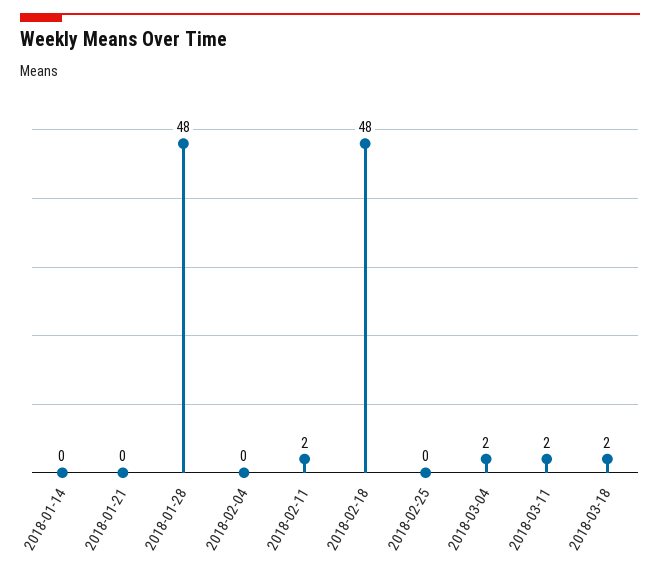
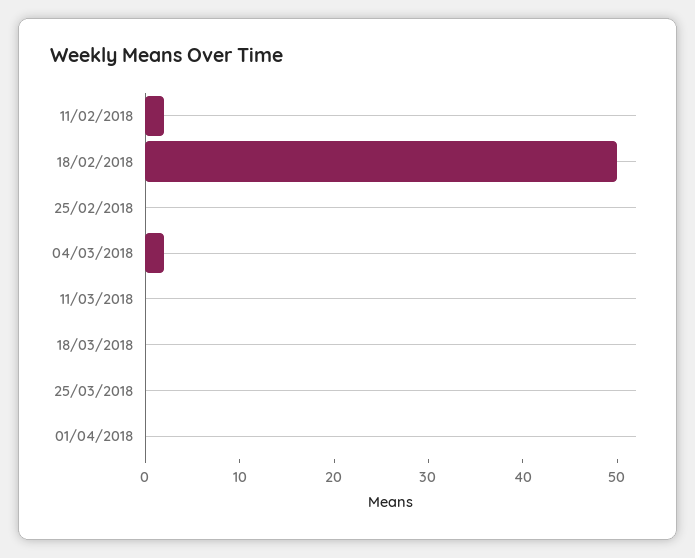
2018-01-14: 0 -> none
2018-01-21: 0 -> none
2018-01-28: 48 -> none
2018-02-04: 0 -> none
2018-02-18: 48 -> 50
2018-03-11: 2 -> 0
2018-03-18: 2 -> 0
25/03/2018: none -> 0
01/04/2018: none -> 0

